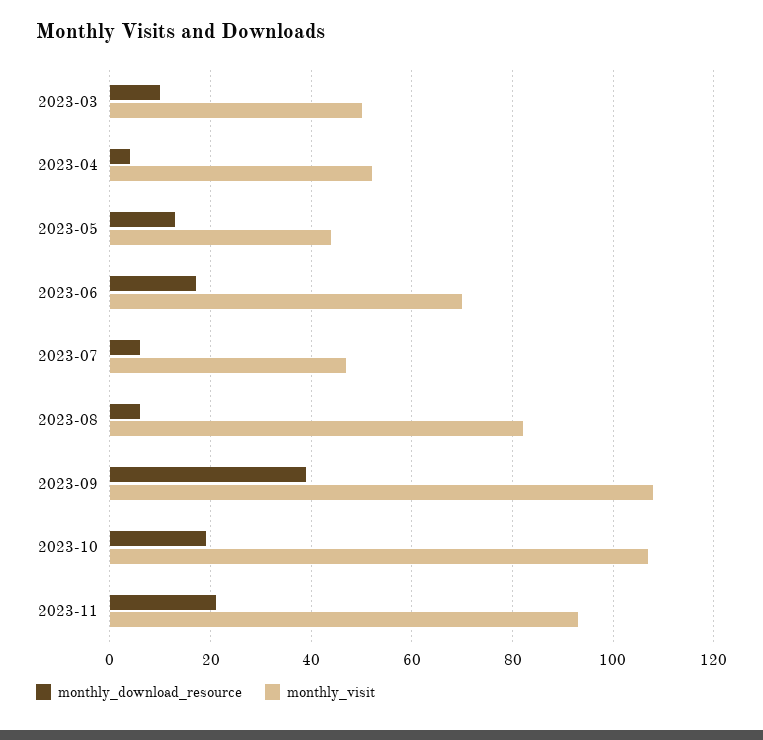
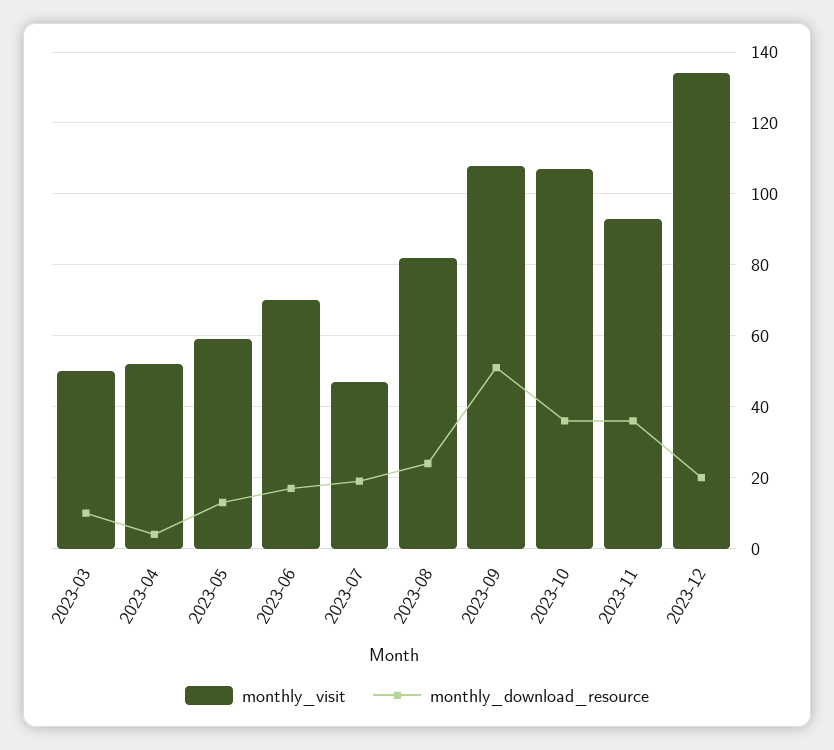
monthly_visit, 2023-05: 45 -> 60
monthly_download_resource, 2023-07: 5 -> 20
monthly_download_resource, 2023-08: 5 -> 25
monthly_download_resource, 2023-09: 40 -> 50
monthly_download_resource, 2023-10: 20 -> 35
monthly_download_resource, 2023-11: 20 -> 35
monthly_visit, 2023-12: none -> 135
monthly_download_resource, 2023-12: none -> 20

